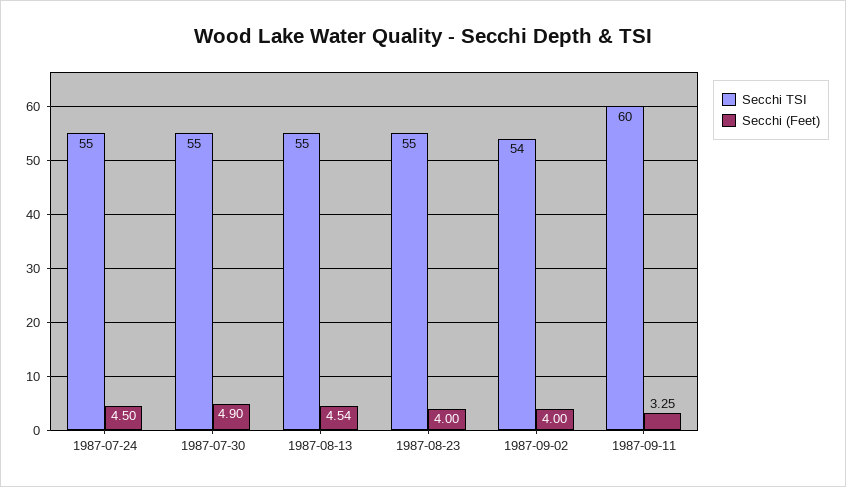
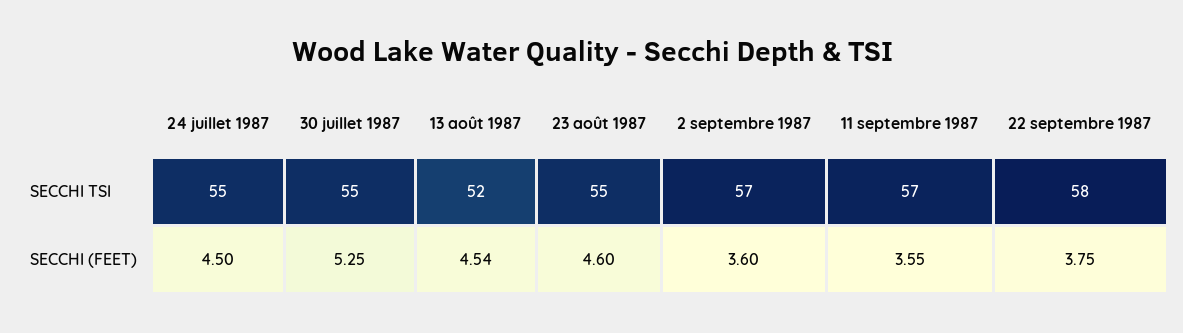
Secchi (Feet), 1987-07-30: 4.9 -> 5.25
Secchi TSI, 1987-08-13: 55 -> 52
Secchi (Feet), 1987-08-23: 4 -> 4.6
Secchi TSI, 1987-09-02: 54 -> 57
Secchi (Feet), 1987-09-02: 4 -> 3.6
Secchi TSI, 1987-09-11: 60 -> 57
Secchi (Feet), 1987-09-11: 3.25 -> 3.55
Secchi TSI, 22 septembre 1987: none -> 58
Secchi (Feet), 22 septembre 1987: none -> 3.75

